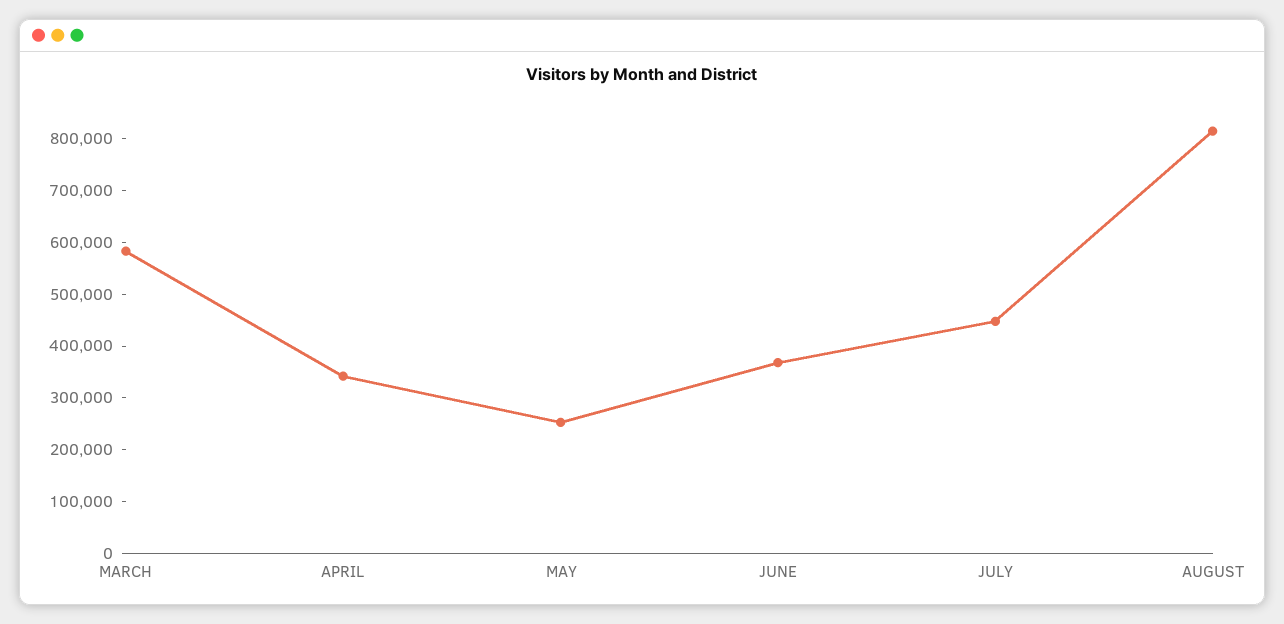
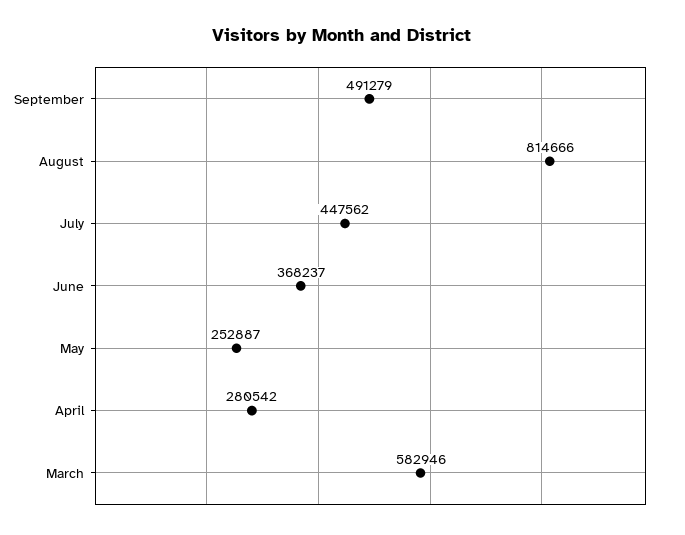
APRIL: 340000 -> 280542
September: none -> 491279

